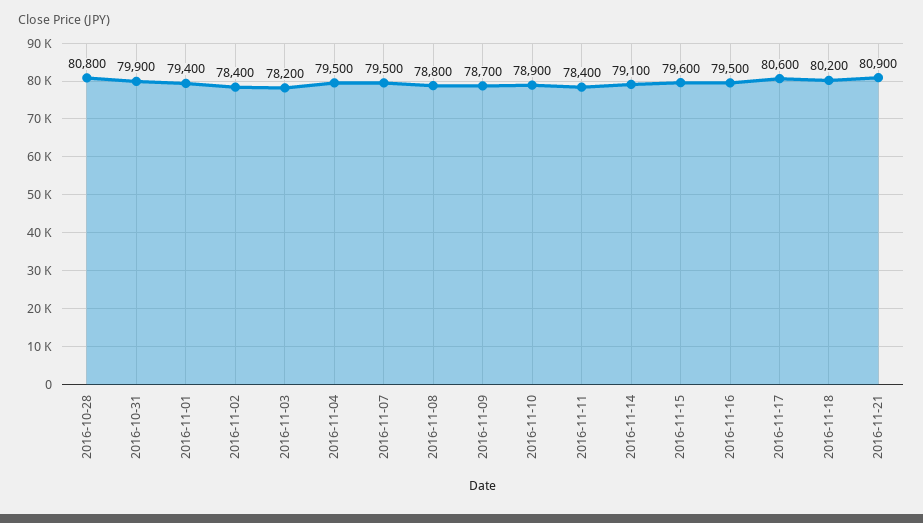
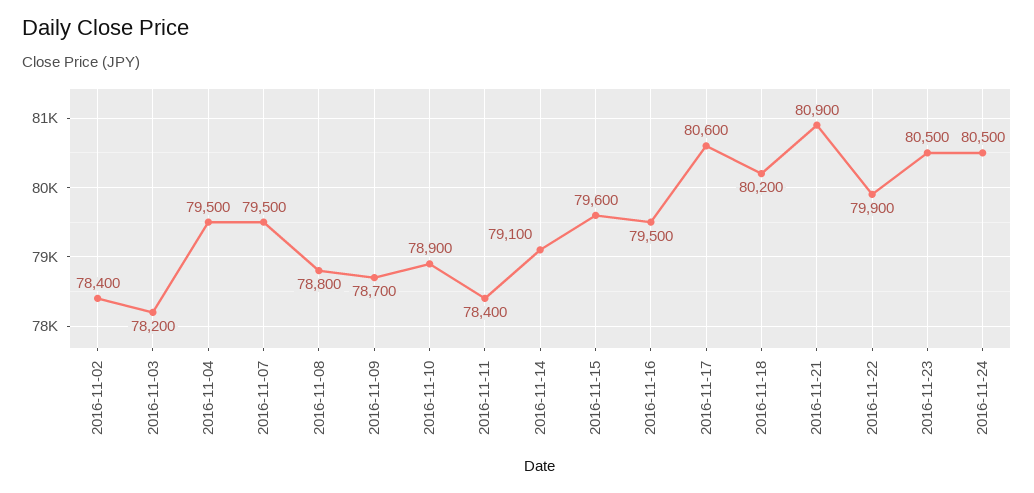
2016-10-28: 80800 -> none
2016-10-31: 79900 -> none
2016-11-01: 79400 -> none
2016-11-22: none -> 79900
2016-11-23: none -> 80500
2016-11-24: none -> 80500

